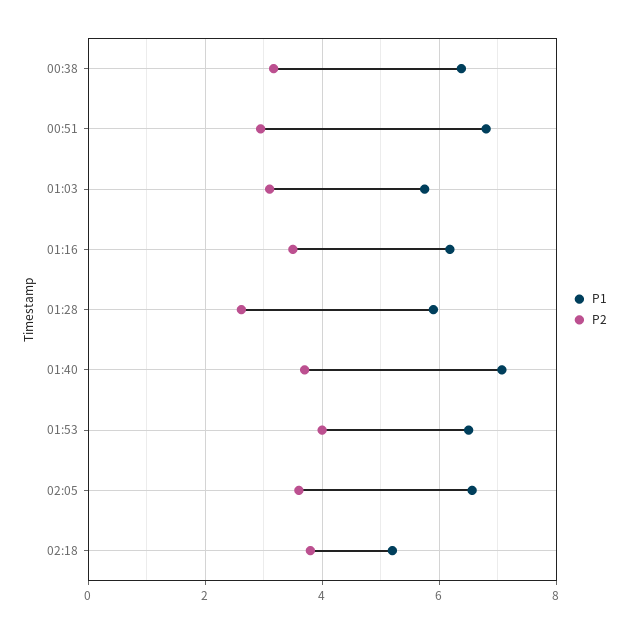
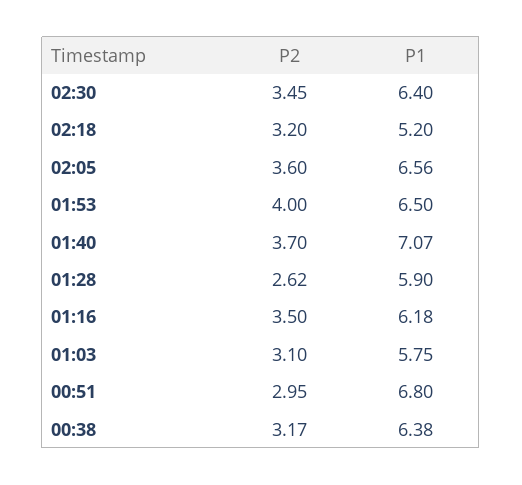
P2, 02:18: 3.8 -> 3.2
P2, 02:30: none -> 3.45
P1, 02:30: none -> 6.4

